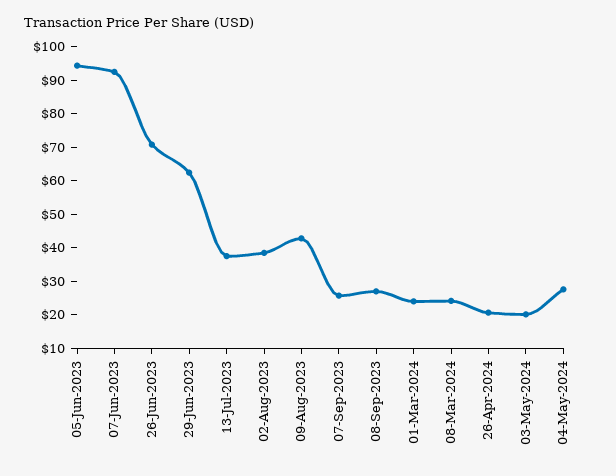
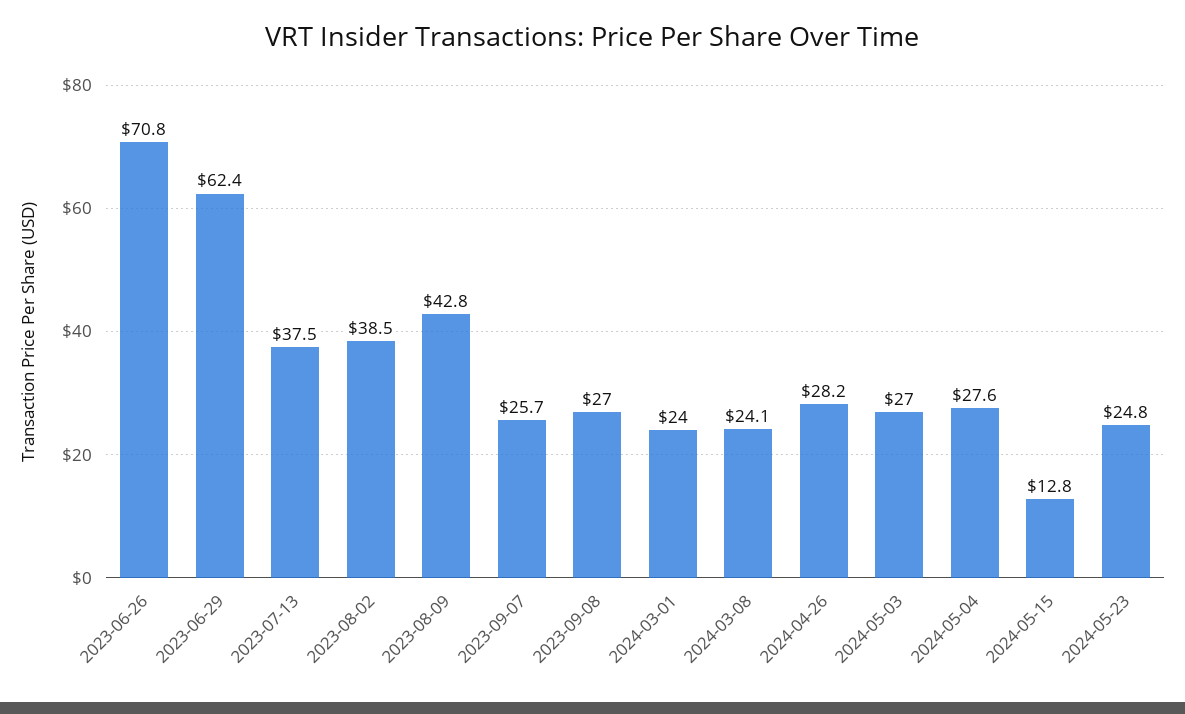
05-Jun-2023: 95 -> none
07-Jun-2023: 92.5 -> none
26-Apr-2024: 20 -> 28.2
03-May-2024: 20 -> 27
2024-05-15: none -> 12.8
2024-05-23: none -> 24.8

